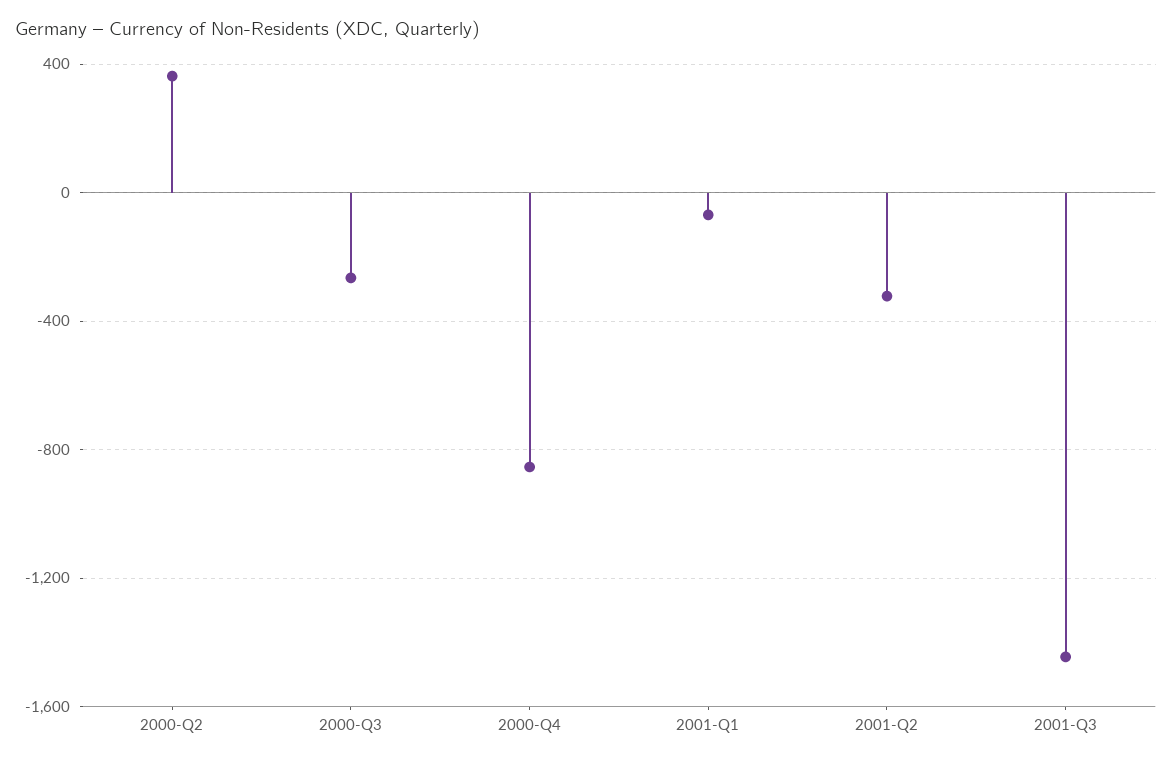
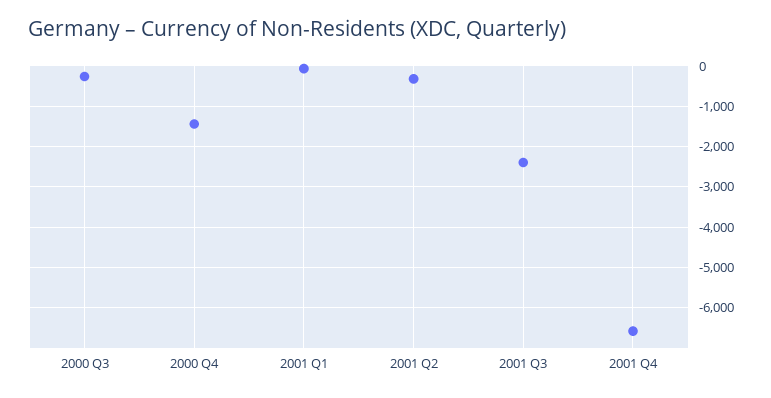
2000-Q2: 350 -> none
2000-Q4: -850 -> -1400
2001-Q3: -1450 -> -2400
2001 Q4: none -> -6600

